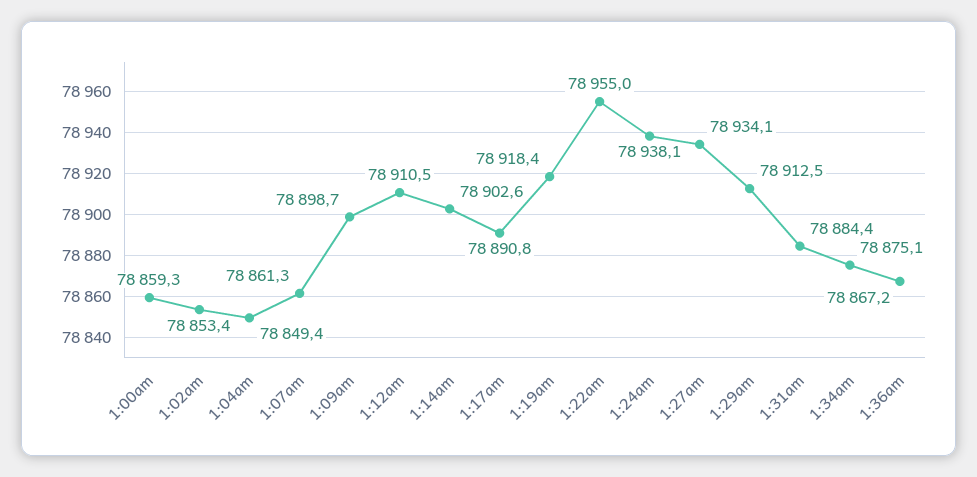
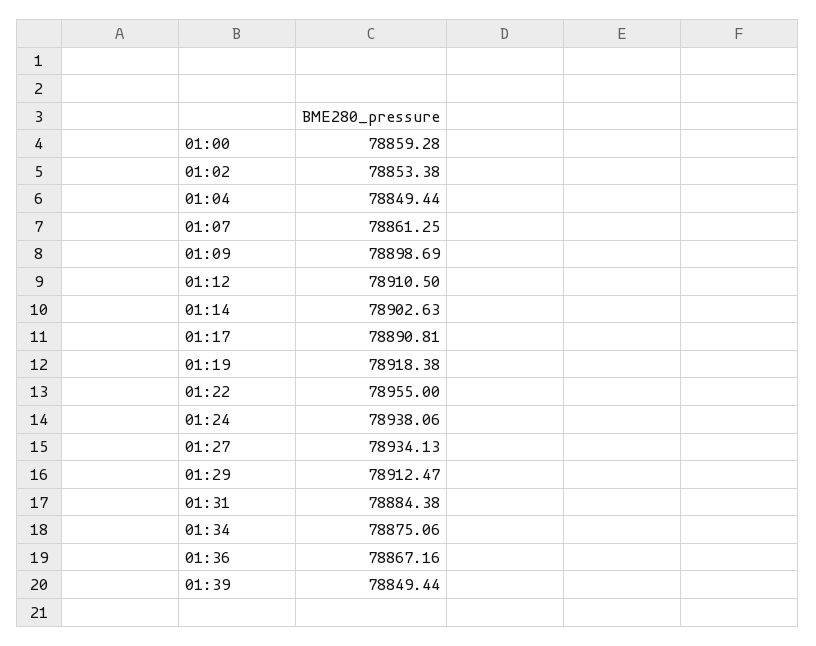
01:39: none -> 78849.44

